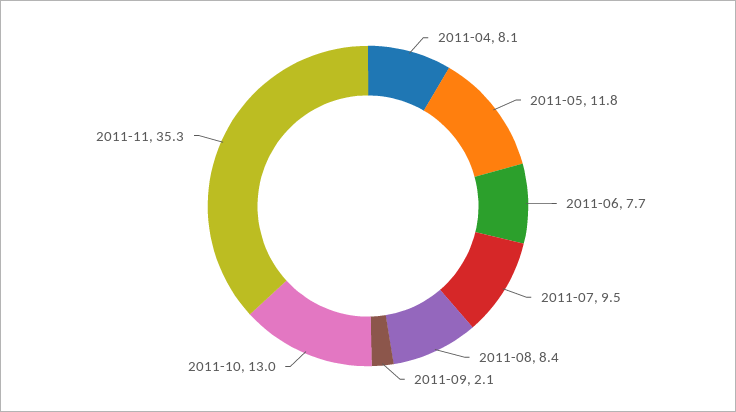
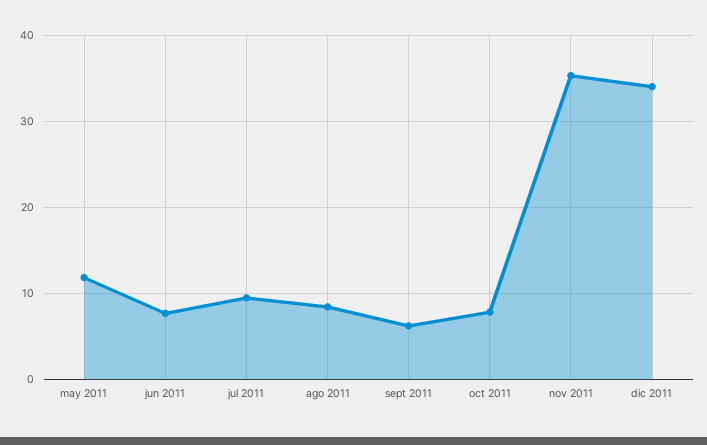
2011-04: 8.1 -> none
2011-09: 2.1 -> 6
2011-10: 13 -> 8
dic 2011: none -> 34

